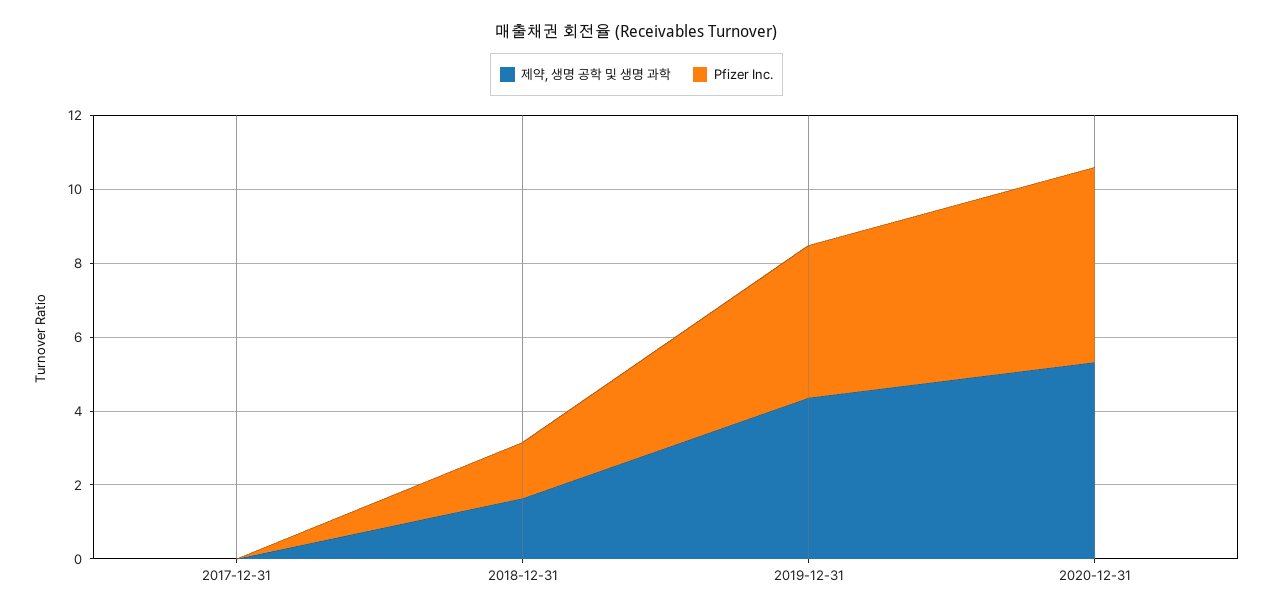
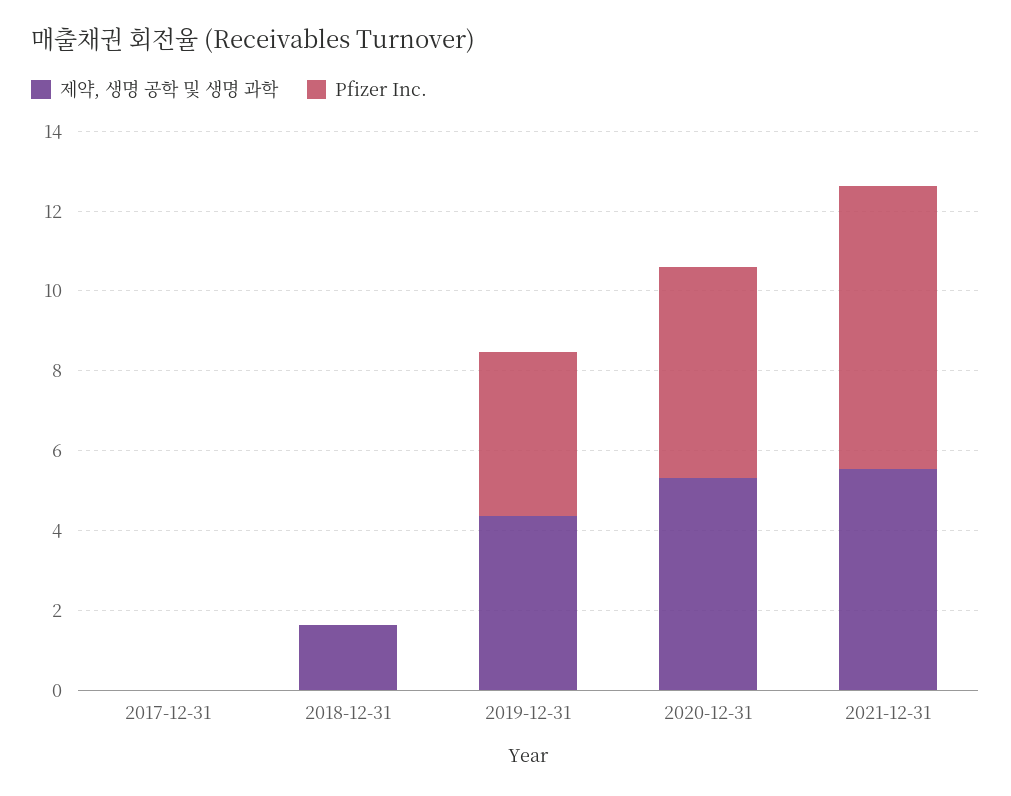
Pfizer Inc., 2018-12-31: 1.5 -> 0
제약, 생명 공학 및 생명 과학, 2021-12-31: none -> 5.5
Pfizer Inc., 2021-12-31: none -> 7

